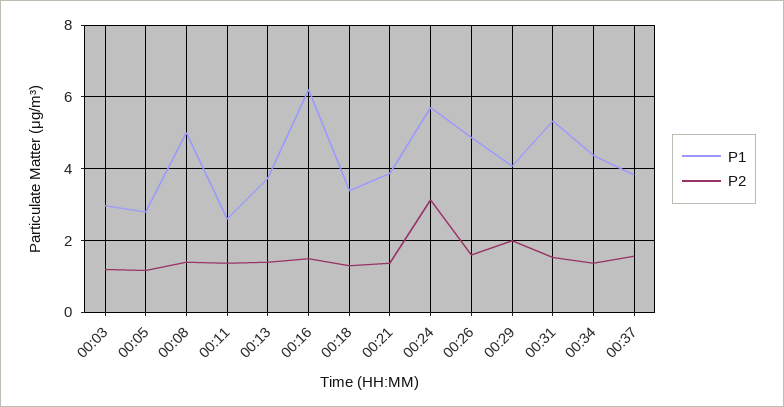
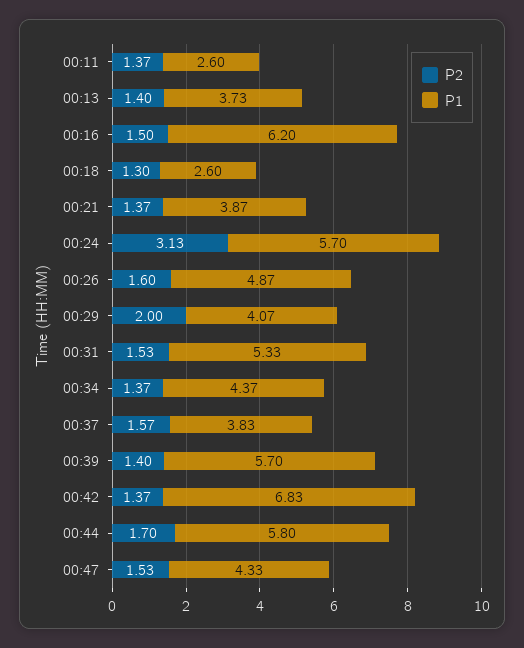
P1, 00:03: 3 -> none
P2, 00:03: 1.2 -> none
P1, 00:05: 2.8 -> none
P2, 00:05: 1.2 -> none
P1, 00:08: 5 -> none
P2, 00:08: 1.4 -> none
P1, 00:18: 3.4 -> 2.6
P2, 00:39: none -> 1.4
P1, 00:39: none -> 5.7
P2, 00:42: none -> 1.37
P1, 00:42: none -> 6.83
P2, 00:44: none -> 1.7
P1, 00:44: none -> 5.8
P2, 00:47: none -> 1.53
P1, 00:47: none -> 4.33

